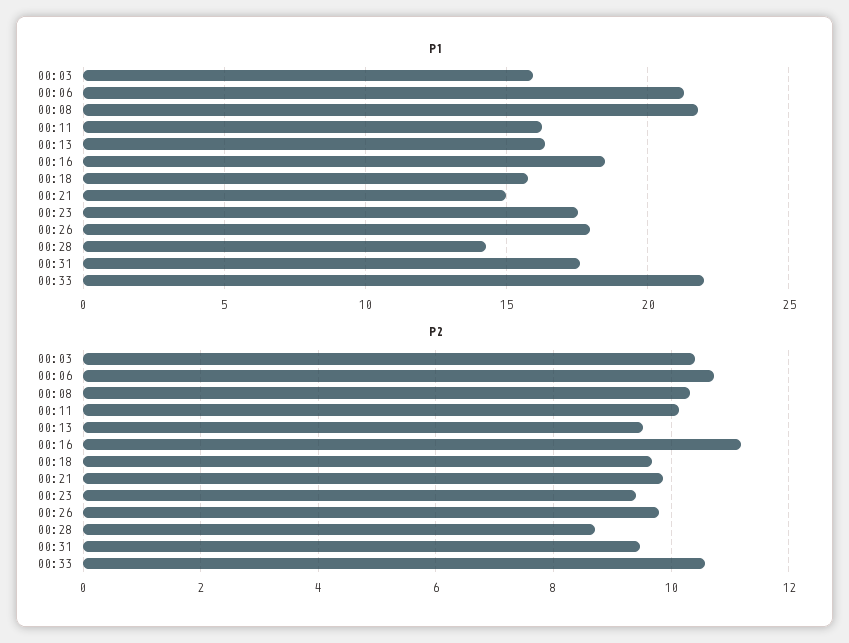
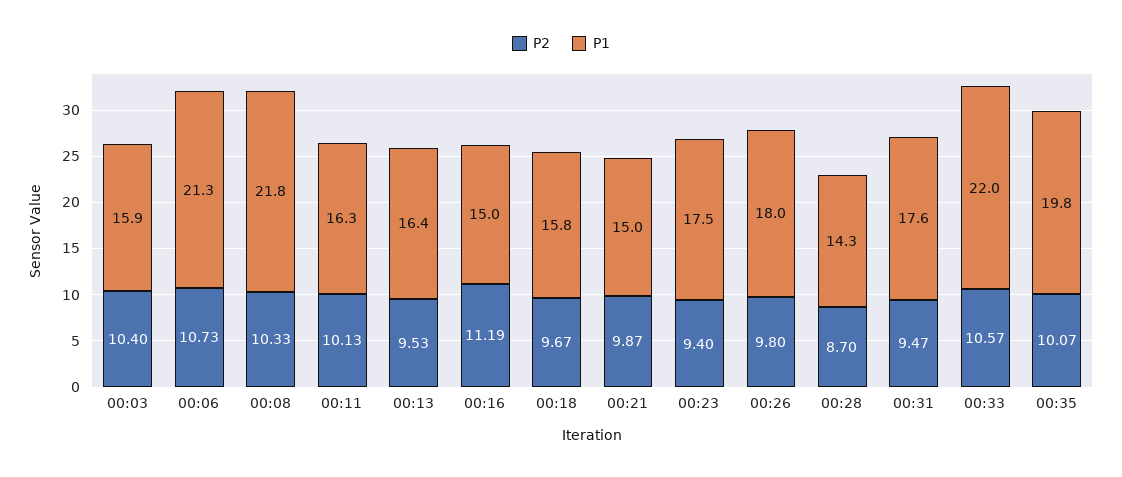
P1, 00:16: 18.5 -> 15
P2, 00:35: none -> 10.07
P1, 00:35: none -> 19.8

